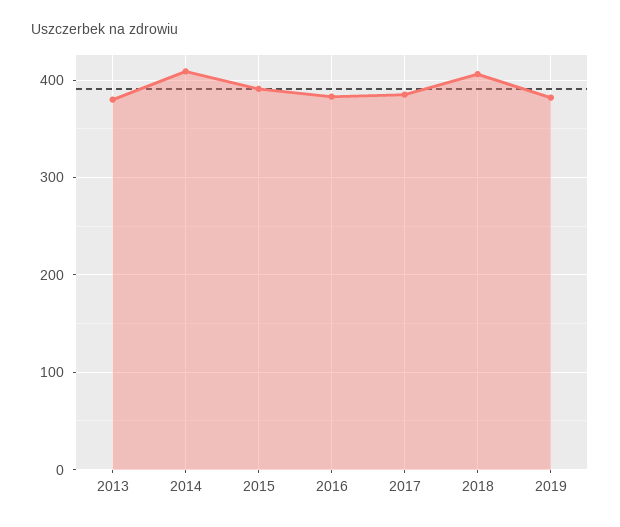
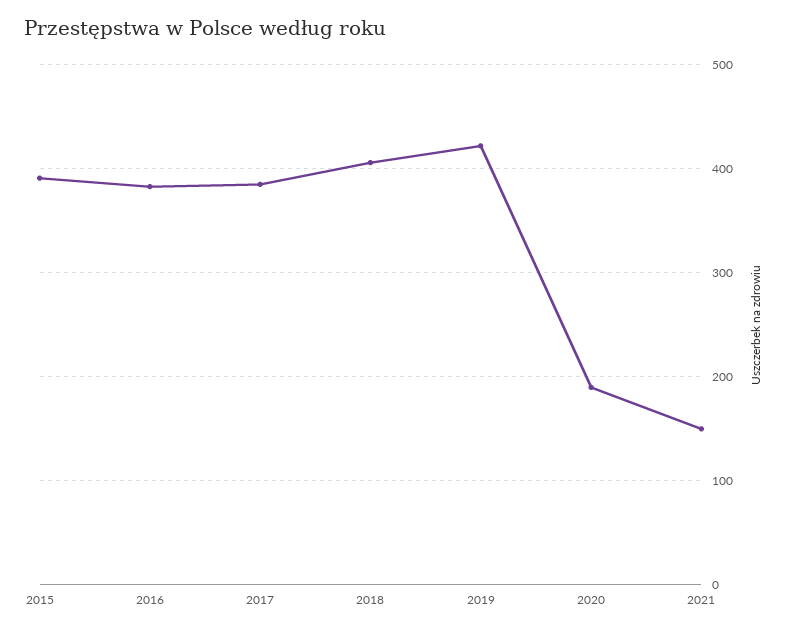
2013: 380 -> none
2014: 410 -> none
2019: 380 -> 420
2020: none -> 190
2021: none -> 150

